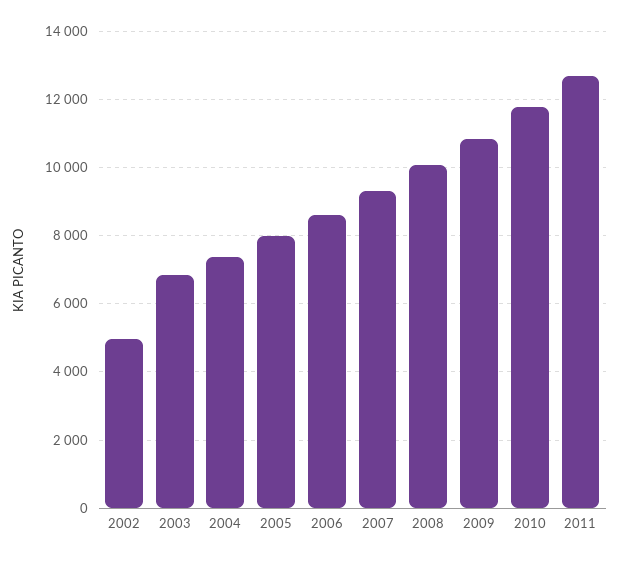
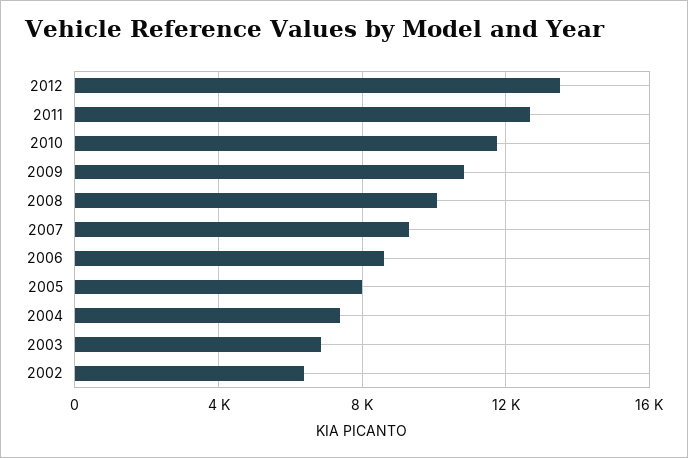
2002: 5000 -> 6500
2012: none -> 13500

